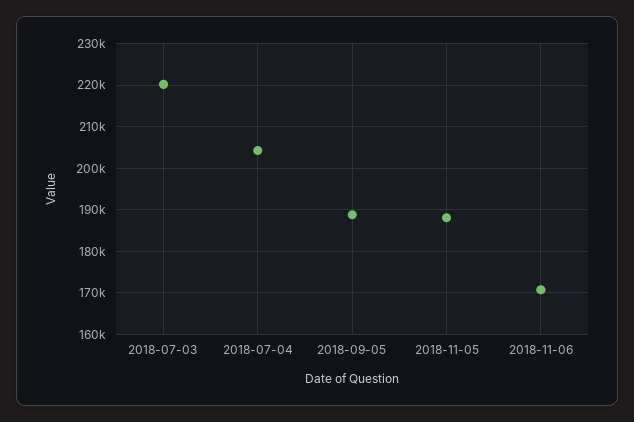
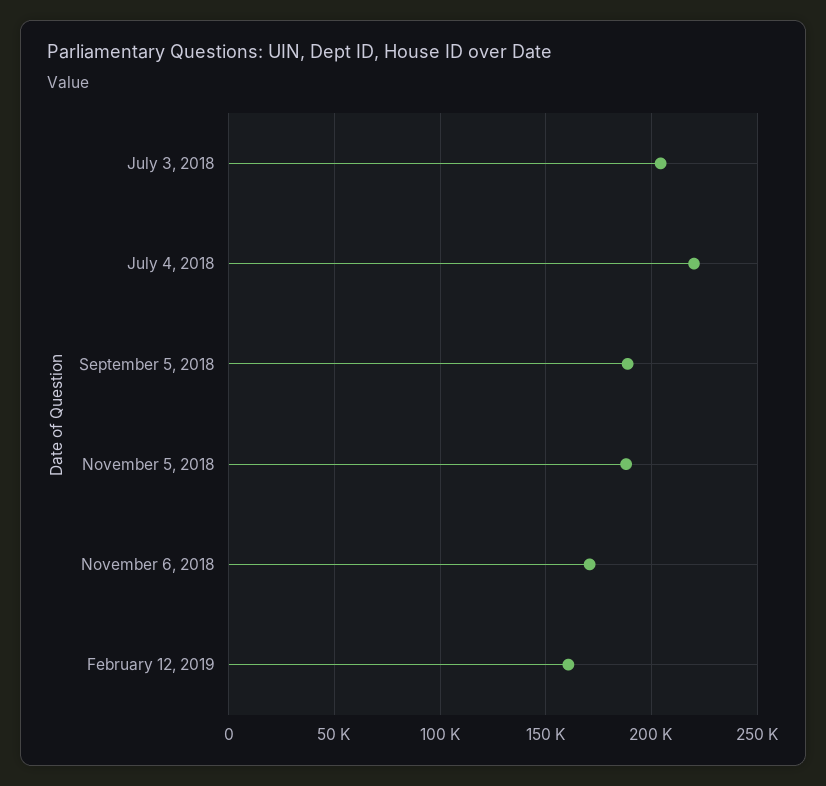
2018-07-03: 220000 -> 205000
2018-07-04: 204000 -> 220000
February 12, 2019: none -> 160000

